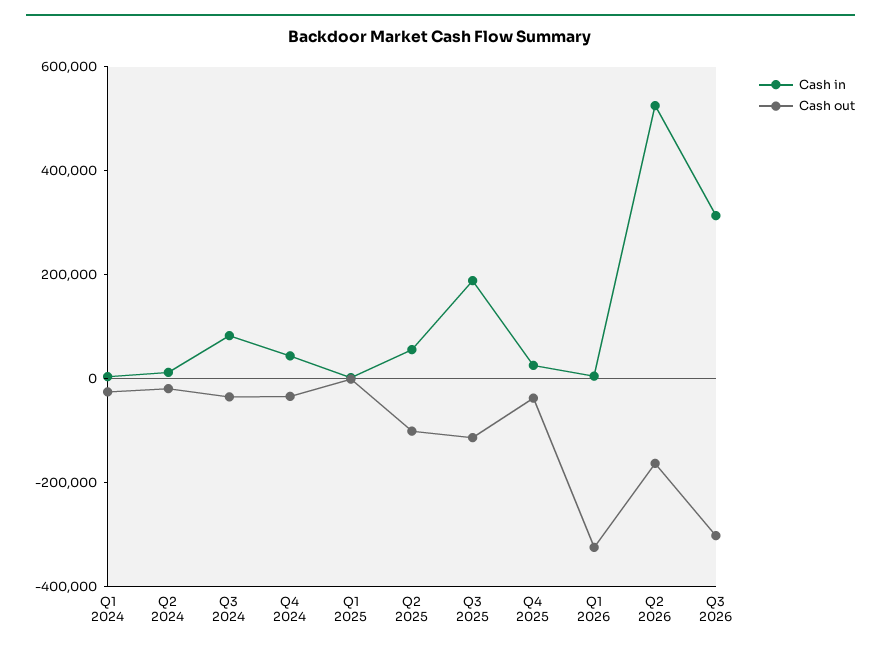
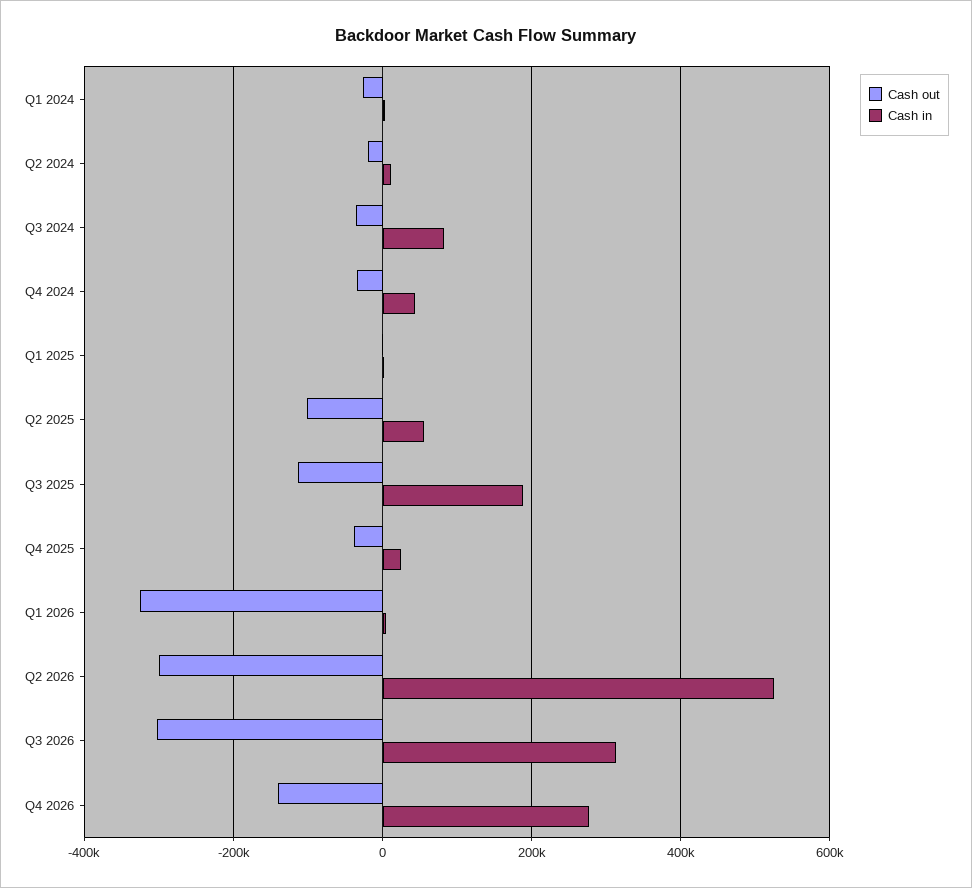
Cash out, Q2 2026: -150000 -> -300000
Cash out, Q4 2026: none -> -140000
Cash in, Q4 2026: none -> 280000

